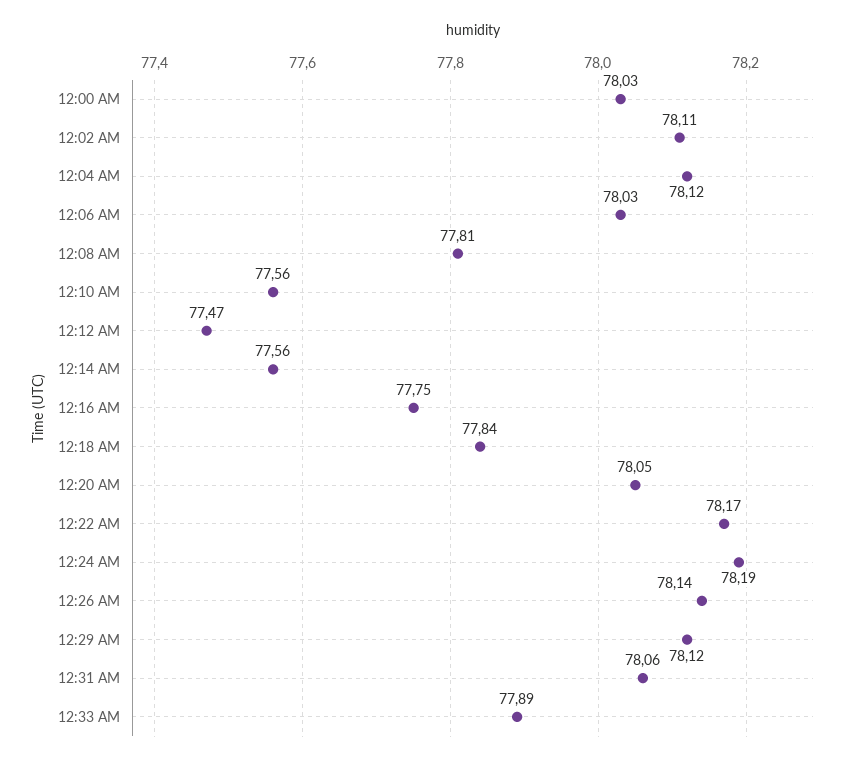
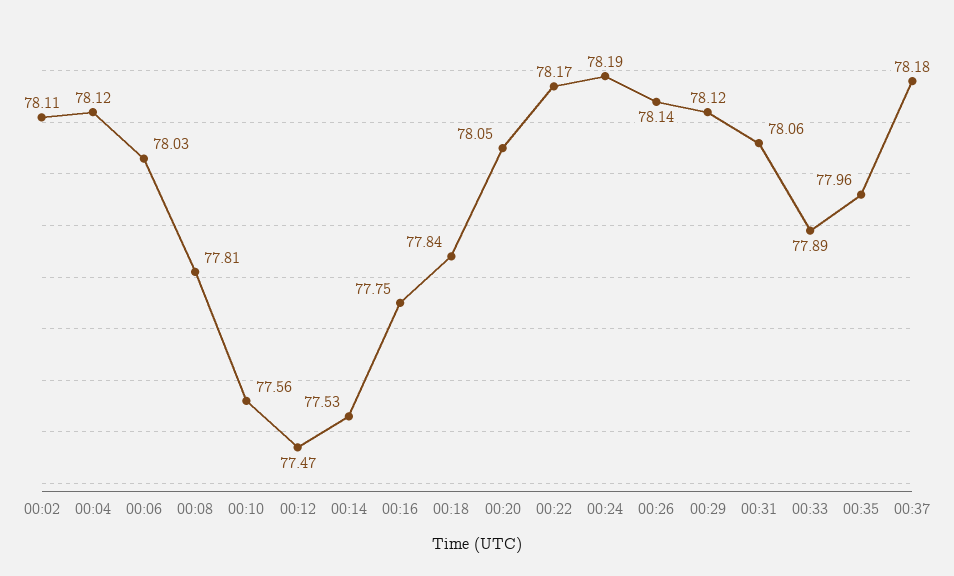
12:00 AM: 78.03 -> none
12:14 AM: 77.56 -> 77.53
00:35: none -> 77.96
00:37: none -> 78.18

